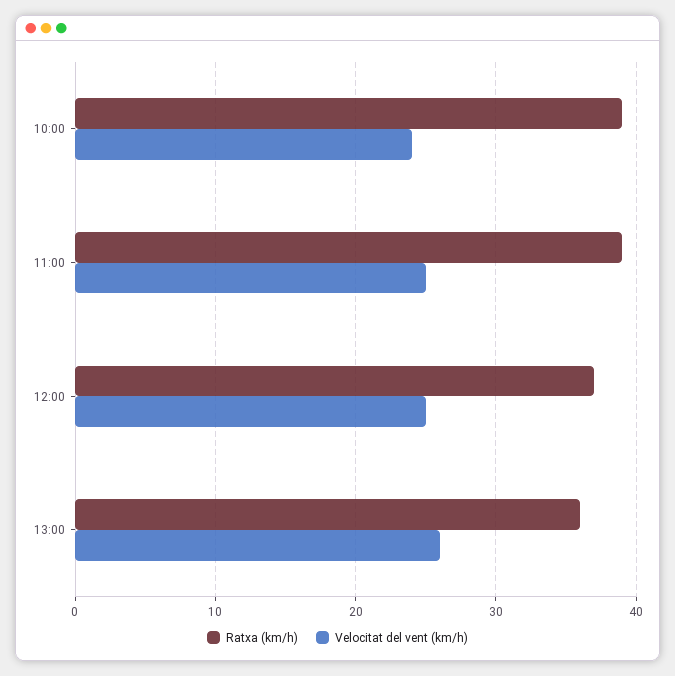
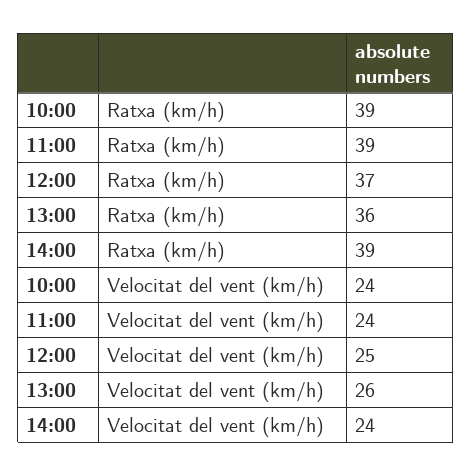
Velocitat del vent (km/h), 11:00: 25 -> 24
Ratxa (km/h), 14:00: none -> 39
Velocitat del vent (km/h), 14:00: none -> 24

